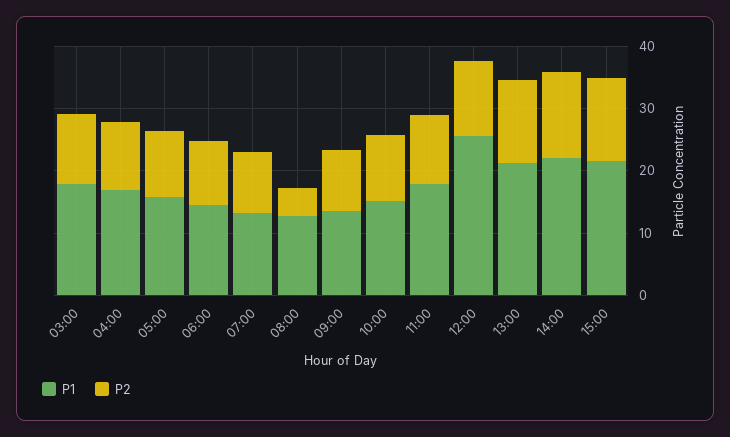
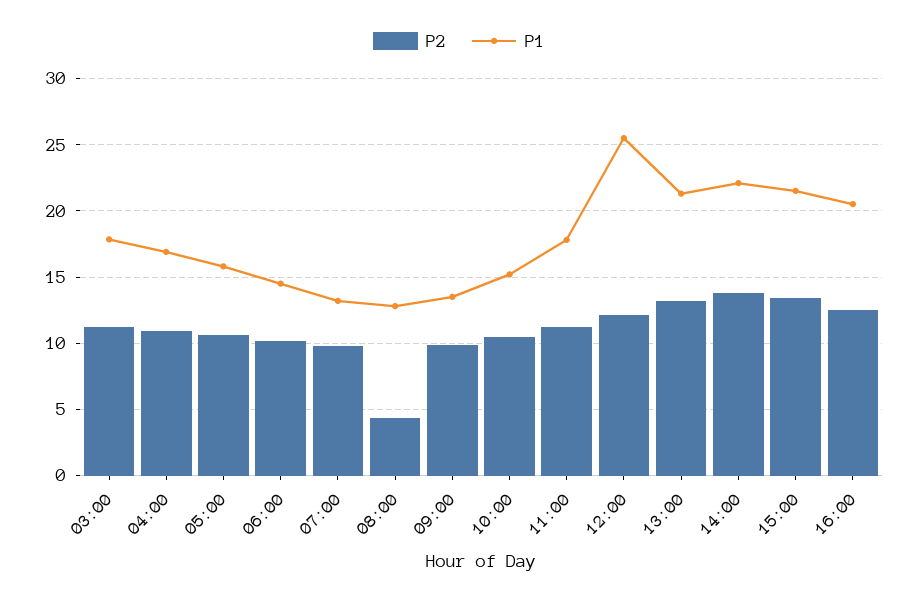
P2, 16:00: none -> 12.5
P1, 16:00: none -> 20.5

